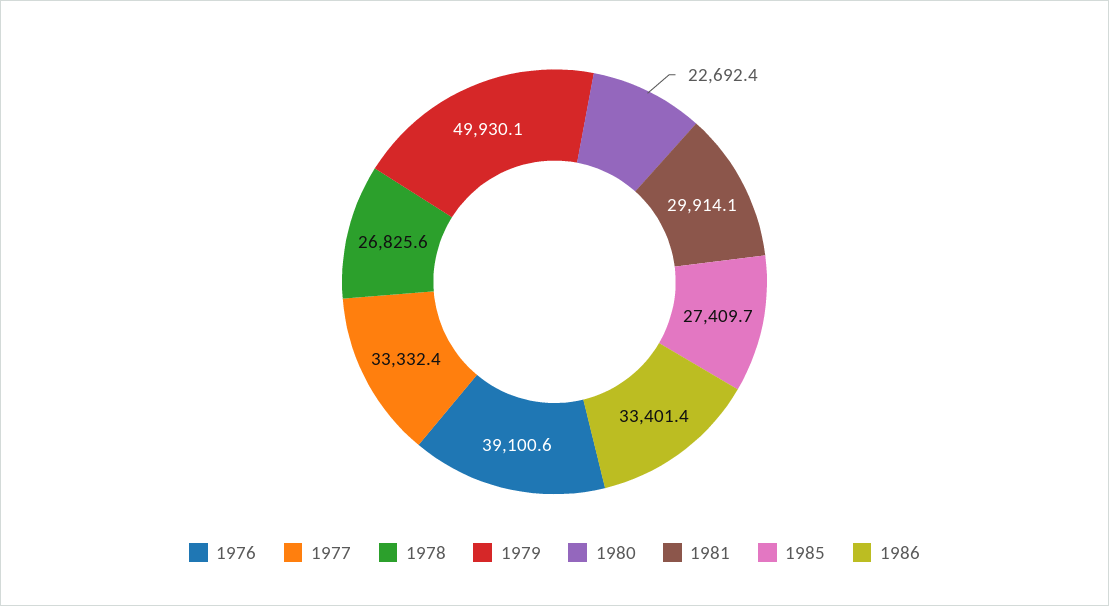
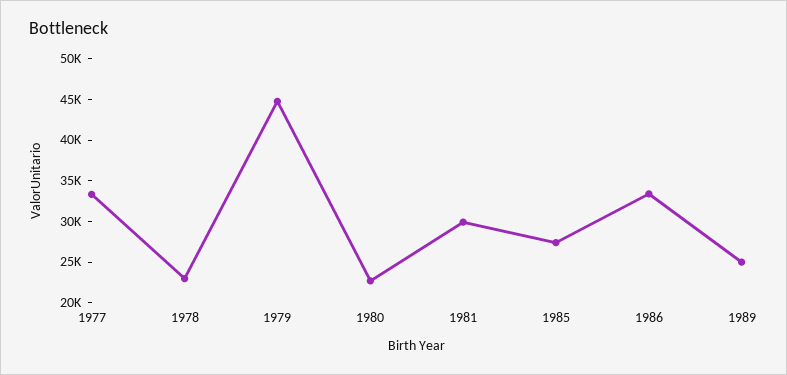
1976: 39100.6 -> none
1978: 26825.6 -> 23000
1979: 49930.1 -> 45000
1989: none -> 25000

